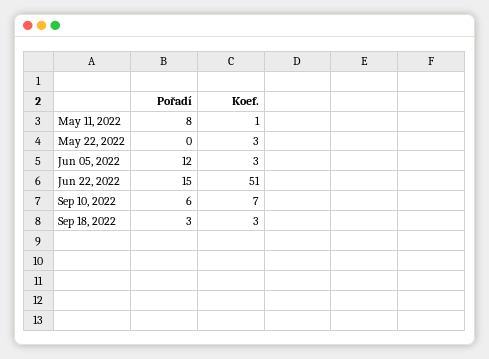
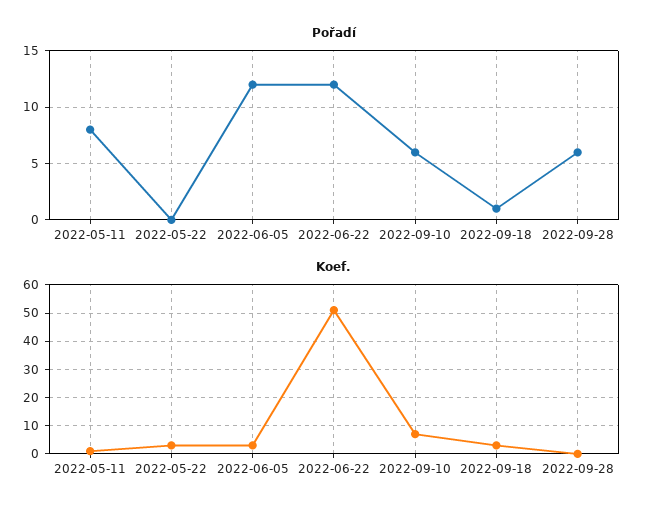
Pořadí, Jun 22, 2022: 15 -> 12
Pořadí, Sep 18, 2022: 3 -> 1
Pořadí, 2022-09-28: none -> 6
Koef., 2022-09-28: none -> 0

